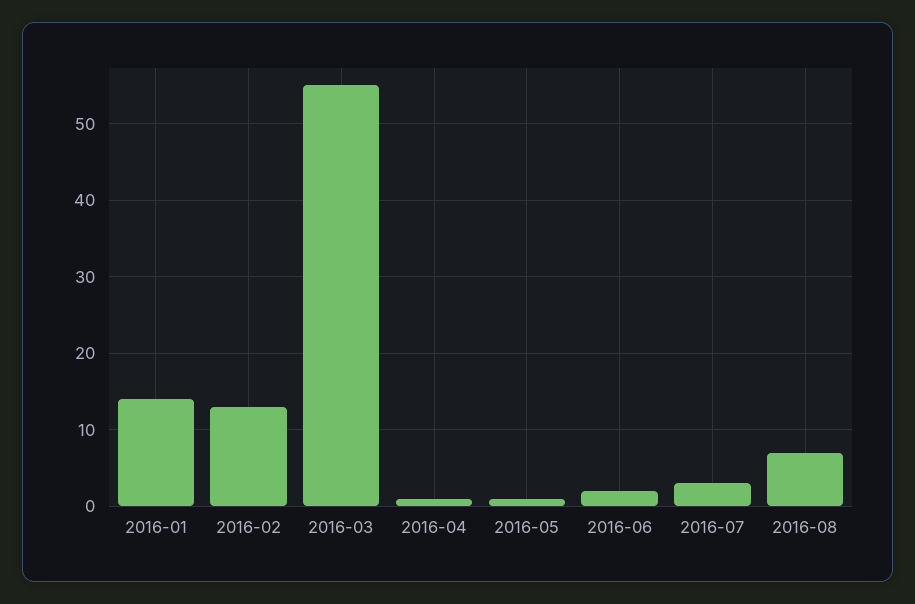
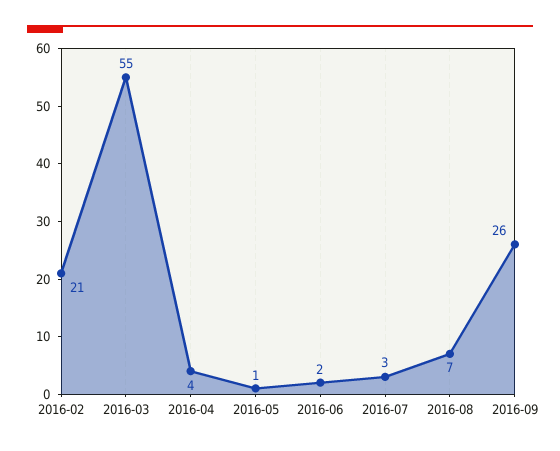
2016-01: 14 -> none
2016-02: 13 -> 21
2016-04: 1 -> 4
2016-09: none -> 26

